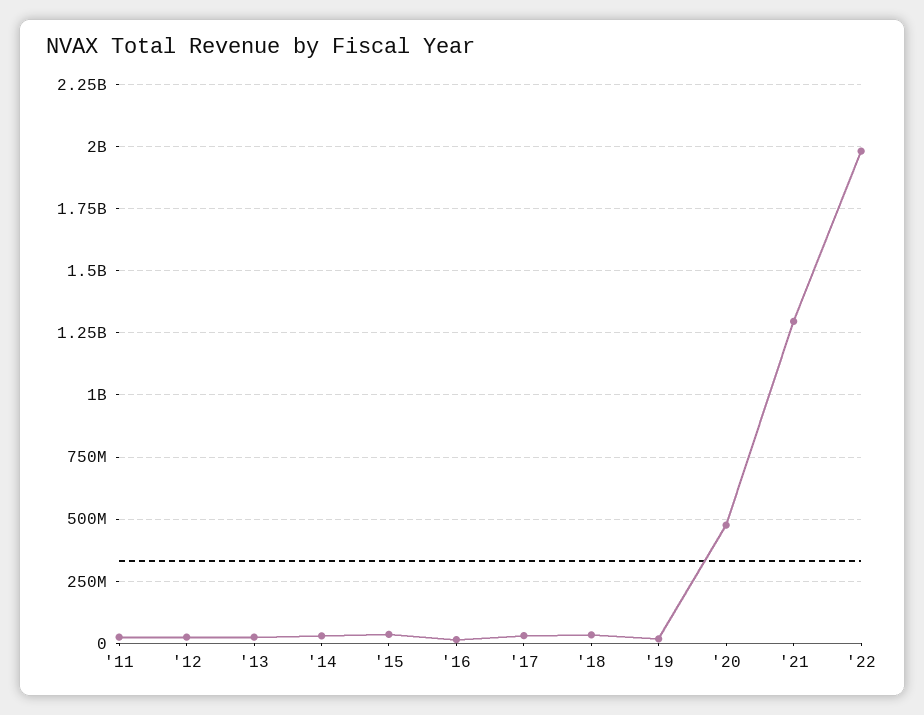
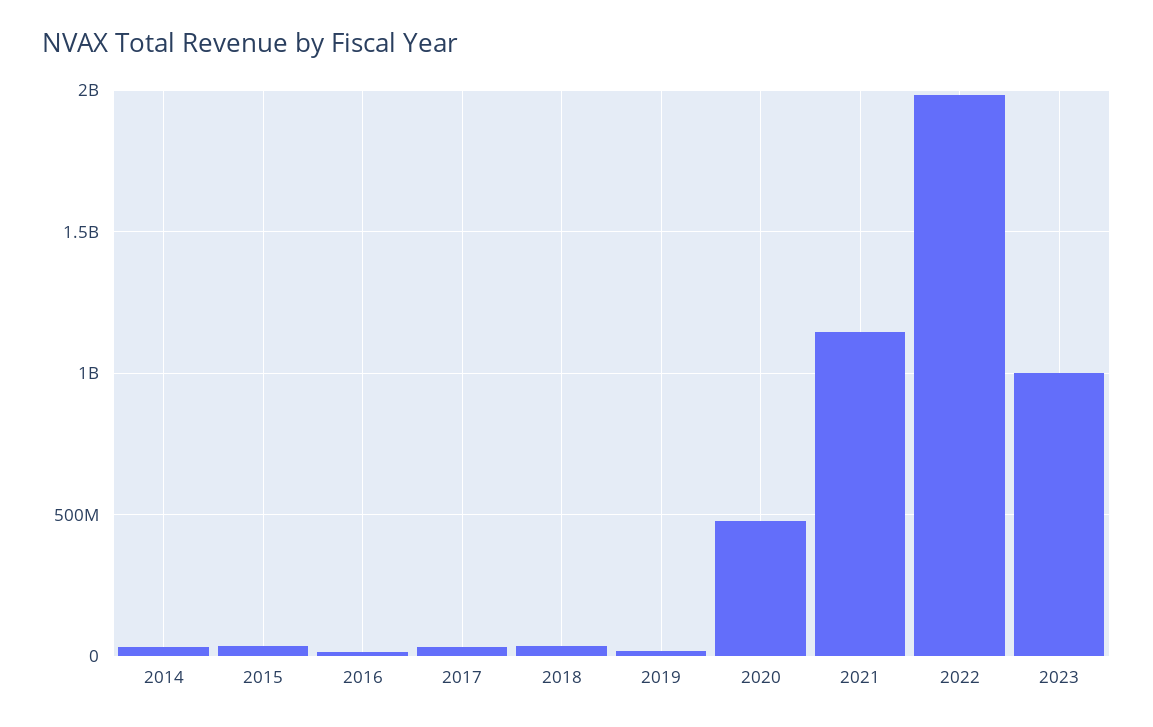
'11: 25000000 -> none
'12: 25000000 -> none
'13: 25000000 -> none
'21: 1300000000 -> 1150000000
2023: none -> 1000000000

